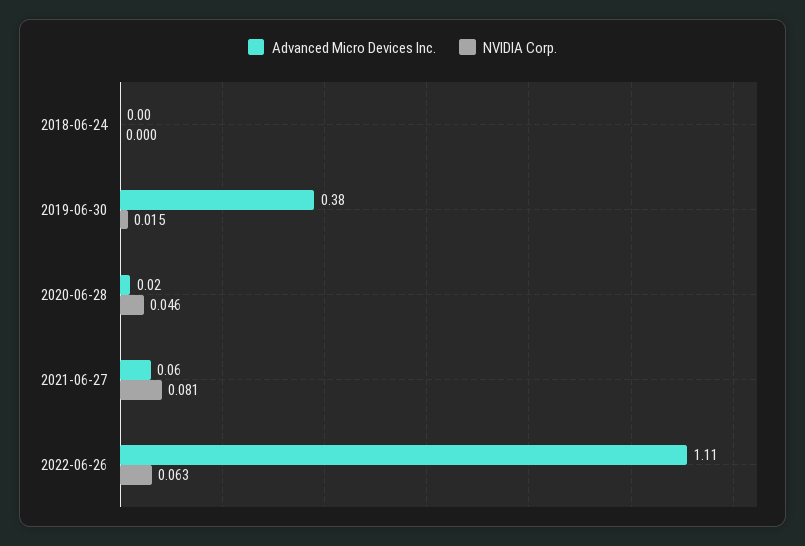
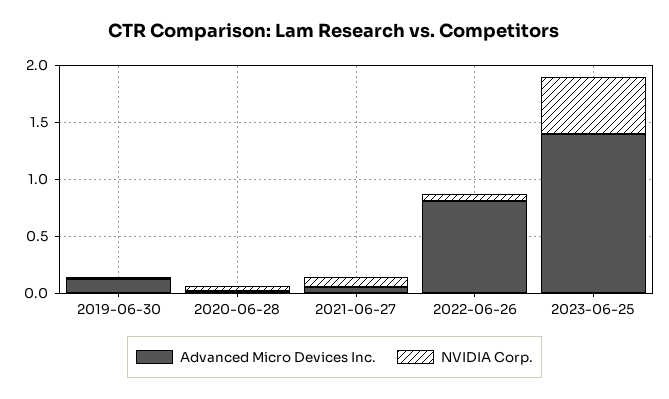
Advanced Micro Devices Inc., 2018-06-24: 0 -> none
NVIDIA Corp., 2018-06-24: 0 -> none
Advanced Micro Devices Inc., 2019-06-30: 0.38 -> 0.1
Advanced Micro Devices Inc., 2022-06-26: 1.11 -> 0.8
Advanced Micro Devices Inc., 2023-06-25: none -> 1.4
NVIDIA Corp., 2023-06-25: none -> 0.5

